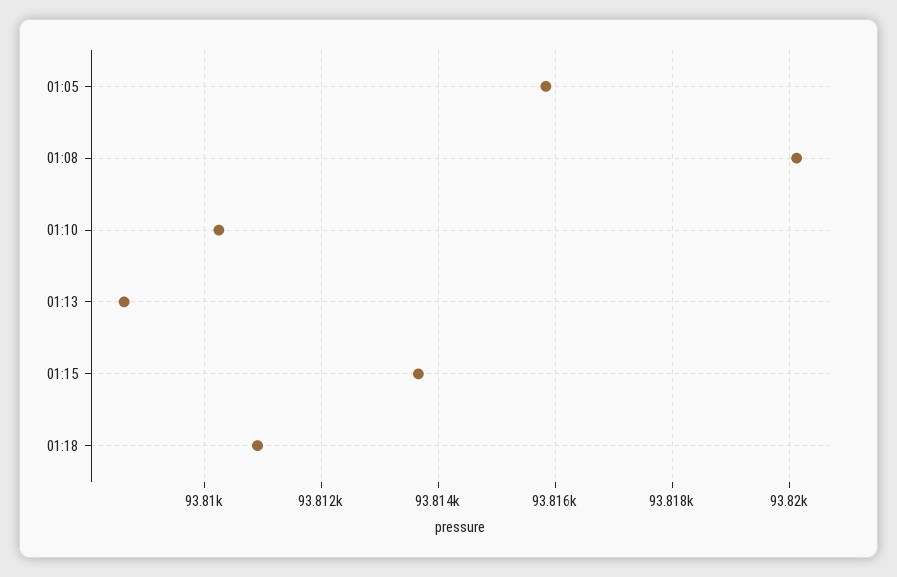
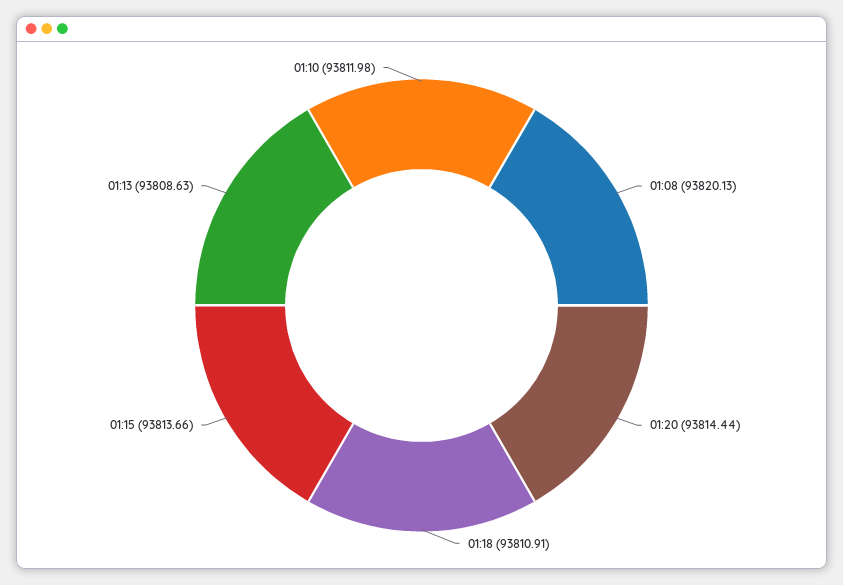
01:05: 93815.8 -> none
01:10: 93810.2 -> 93811.98
01:20: none -> 93814.44

